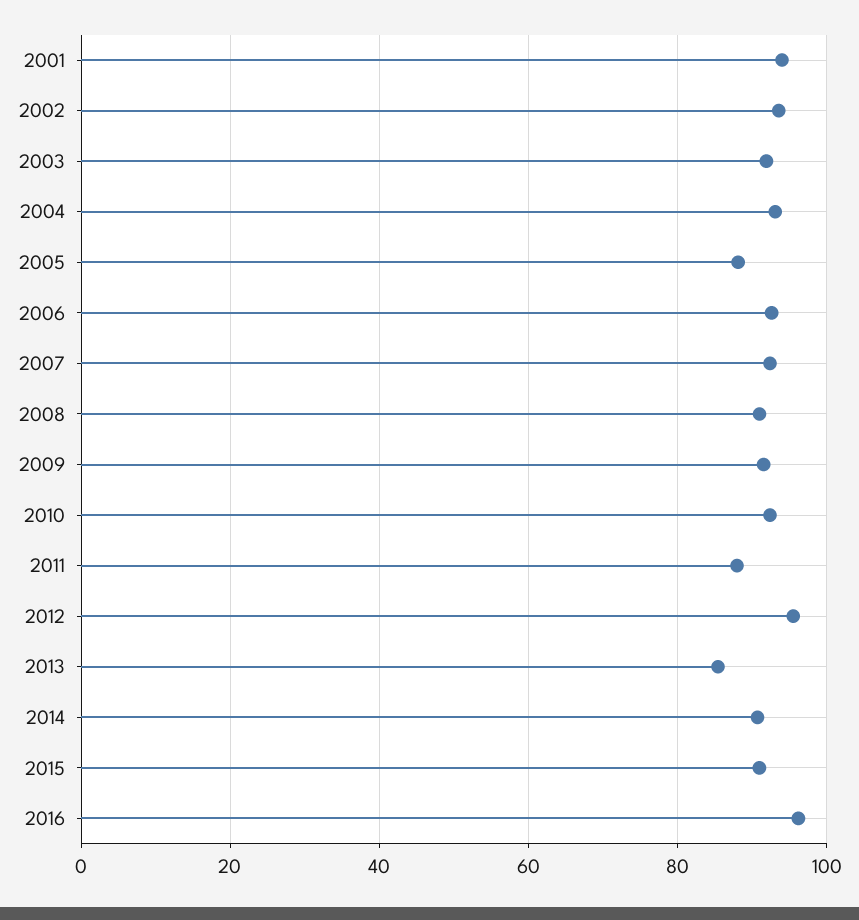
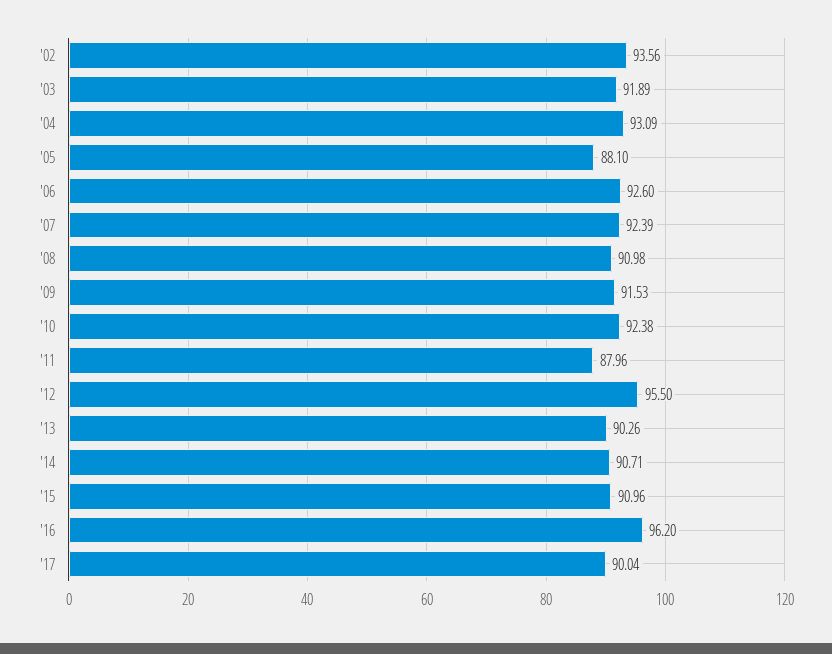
2001: 94 -> none
2013: 86 -> 90.26
'17: none -> 90.04

